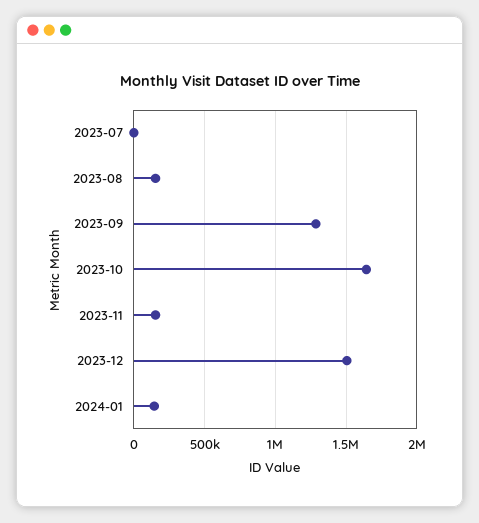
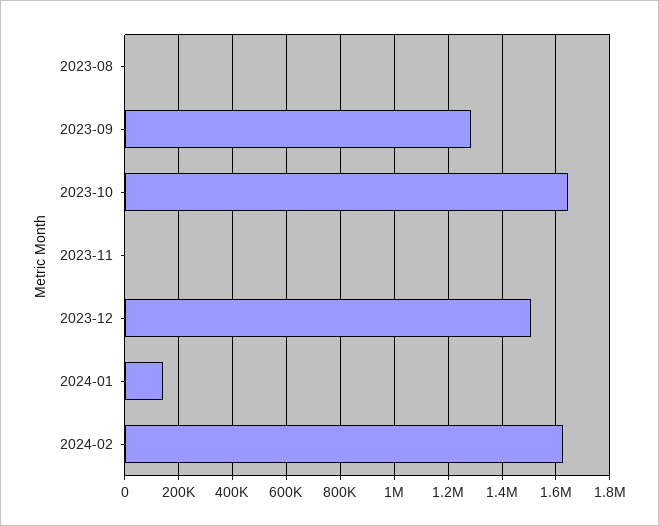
2023-07: 0 -> none
2023-08: 150000 -> 0
2023-11: 150000 -> 0
2024-02: none -> 1625000

